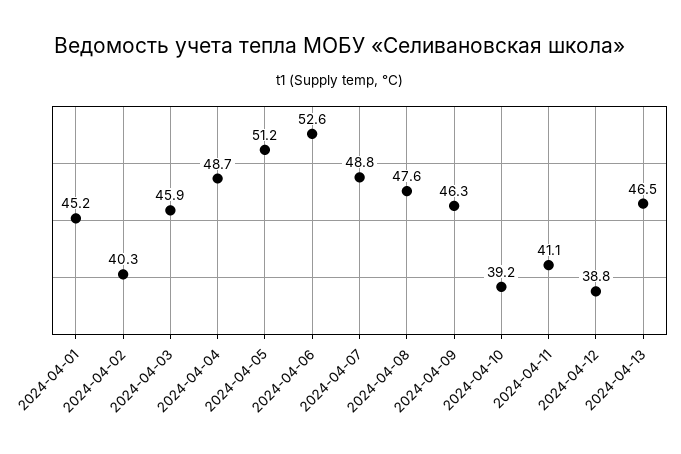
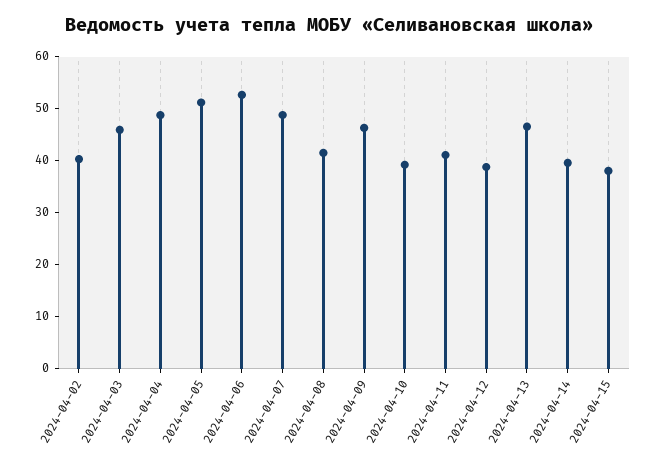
2024-04-01: 45.2 -> none
2024-04-08: 47.6 -> 42
2024-04-14: none -> 40
2024-04-15: none -> 38

